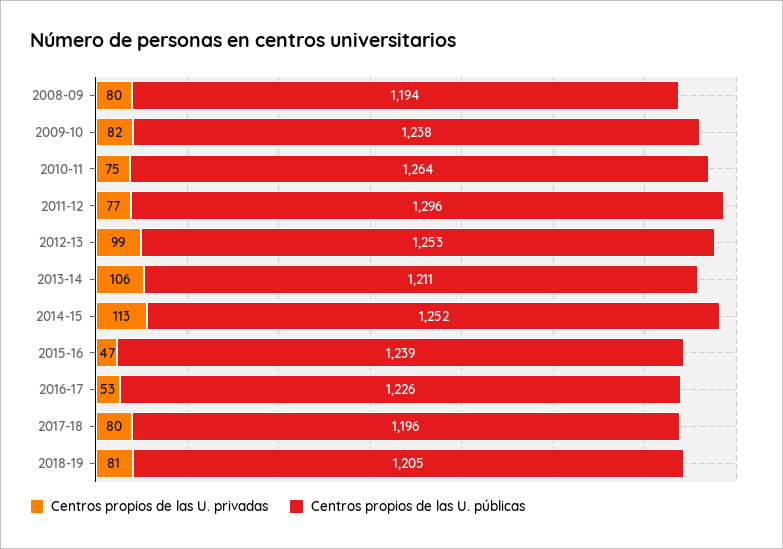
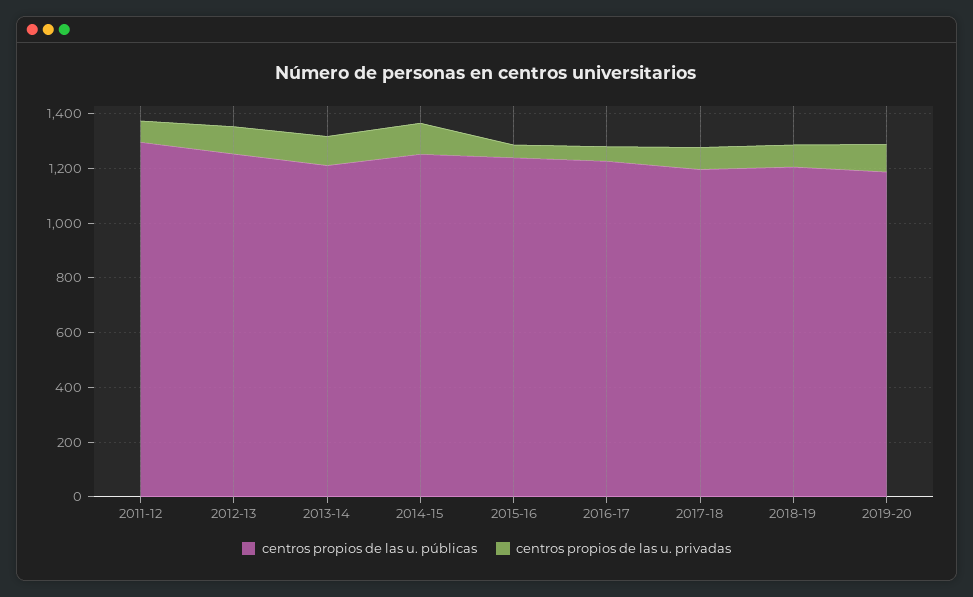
Centros propios de las U. privadas, 2008-09: 80 -> none
Centros propios de las U. públicas, 2008-09: 1194 -> none
Centros propios de las U. privadas, 2009-10: 82 -> none
Centros propios de las U. públicas, 2009-10: 1238 -> none
Centros propios de las U. privadas, 2010-11: 75 -> none
Centros propios de las U. públicas, 2010-11: 1264 -> none
Centros propios de las U. públicas, 2019-20: none -> 1200
Centros propios de las U. privadas, 2019-20: none -> 100

